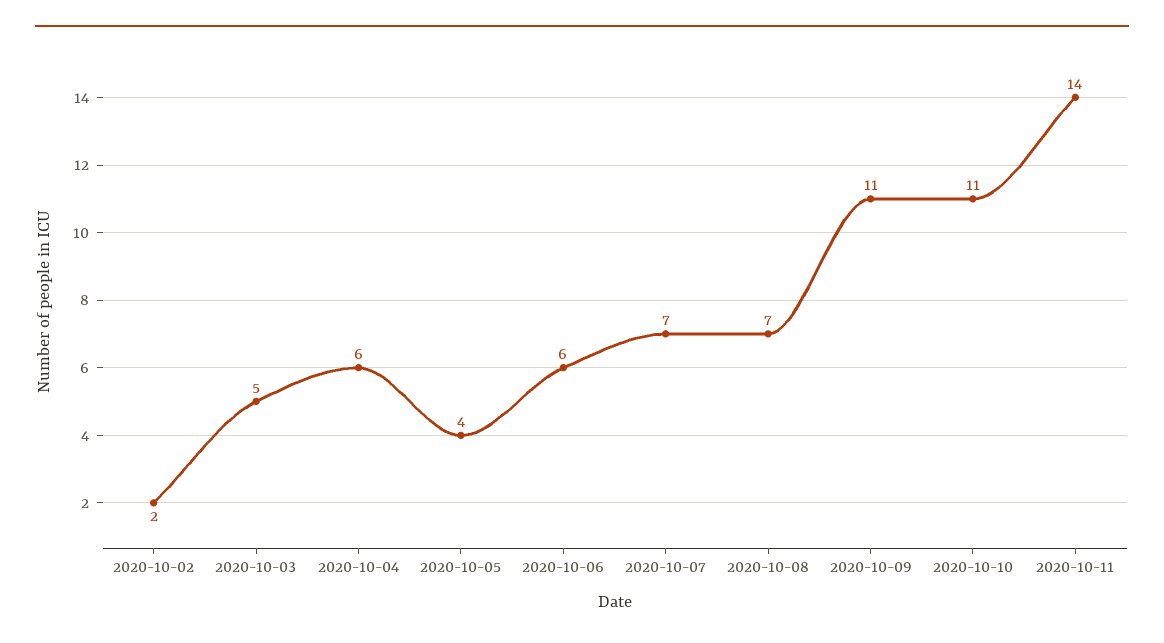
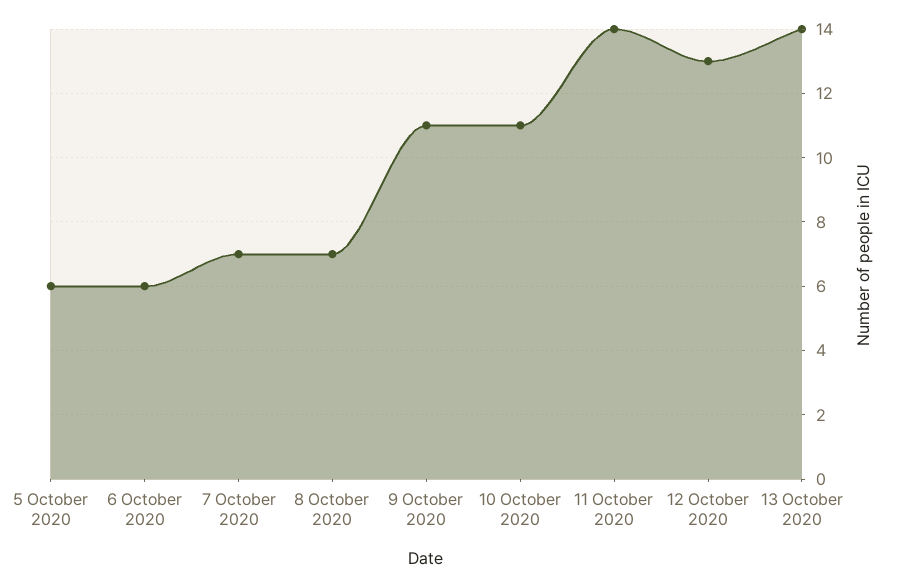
2020-10-02: 2 -> none
2020-10-03: 5 -> none
2020-10-04: 6 -> none
2020-10-05: 4 -> 6
12 October 2020: none -> 13
13 October 2020: none -> 14

